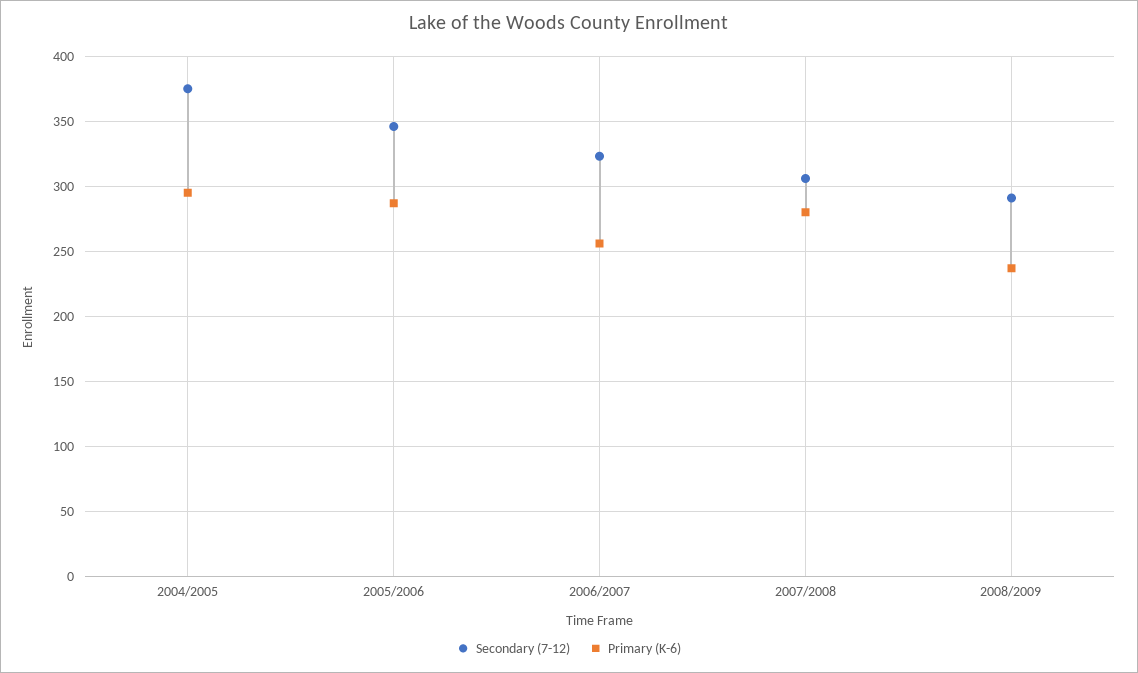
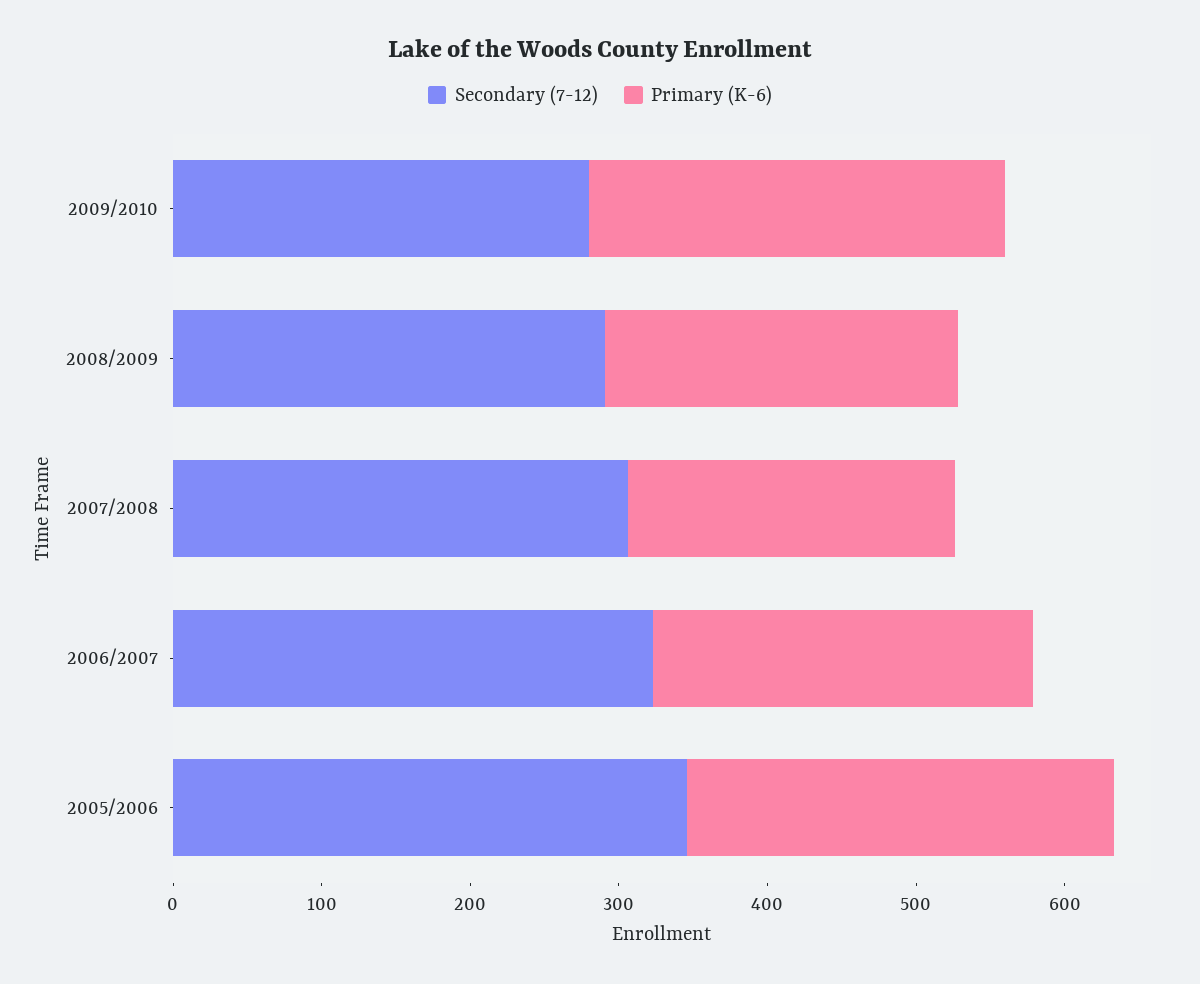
Secondary (7-12), 2004/2005: 375 -> none
Primary (K-6), 2004/2005: 295 -> none
Primary (K-6), 2007/2008: 280 -> 220
Secondary (7-12), 2009/2010: none -> 280
Primary (K-6), 2009/2010: none -> 280

